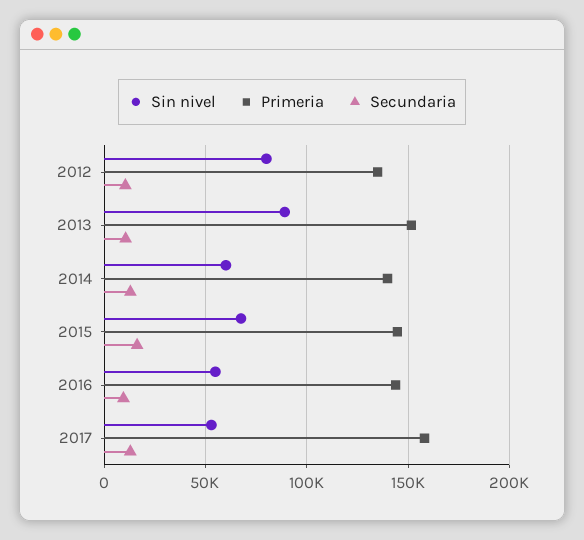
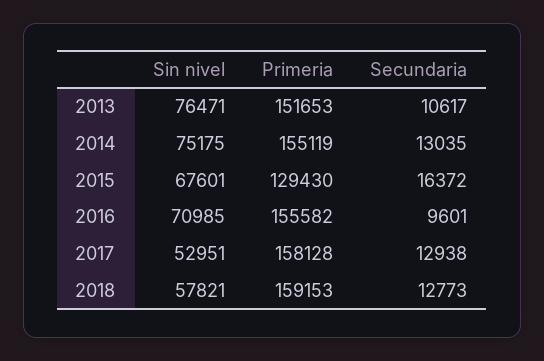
Sin nivel, 2012: 80000 -> none
Primeria, 2012: 135000 -> none
Secundaria, 2012: 10000 -> none
Sin nivel, 2013: 90000 -> 76471
Sin nivel, 2014: 60000 -> 75175
Primeria, 2014: 140000 -> 155119
Primeria, 2015: 145000 -> 129430
Sin nivel, 2016: 55000 -> 70985
Primeria, 2016: 145000 -> 155582
Sin nivel, 2018: none -> 57821
Primeria, 2018: none -> 159153
Secundaria, 2018: none -> 12773

